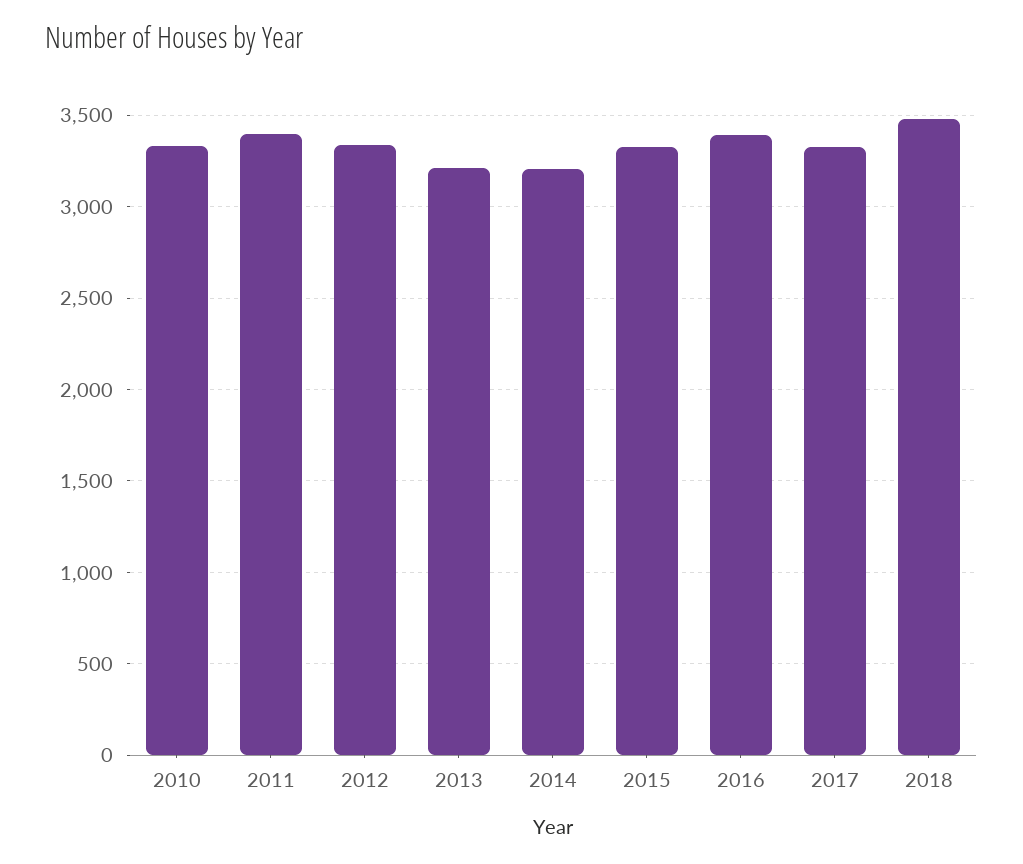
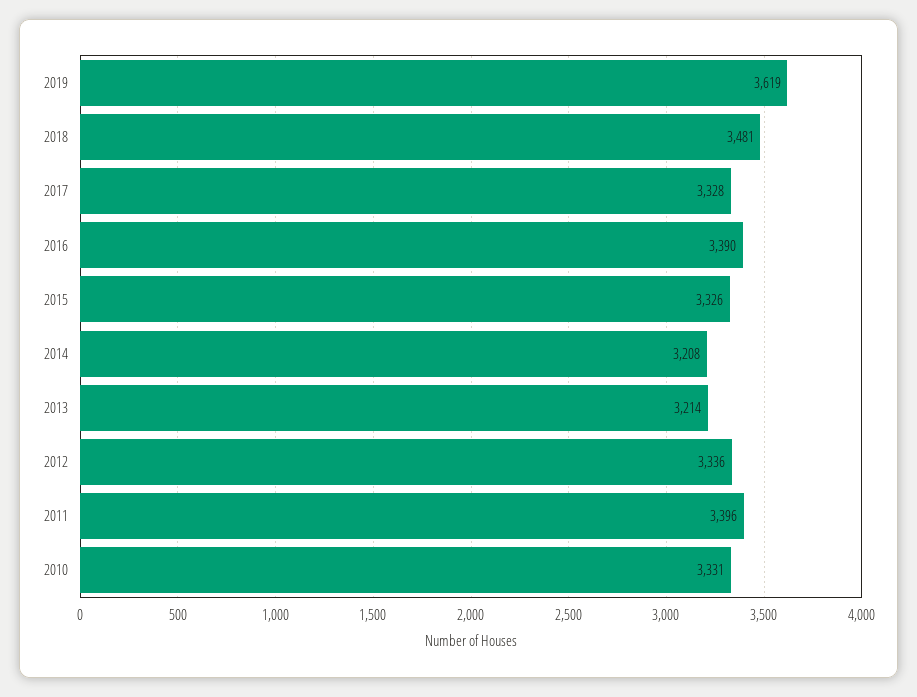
2019: none -> 3619

